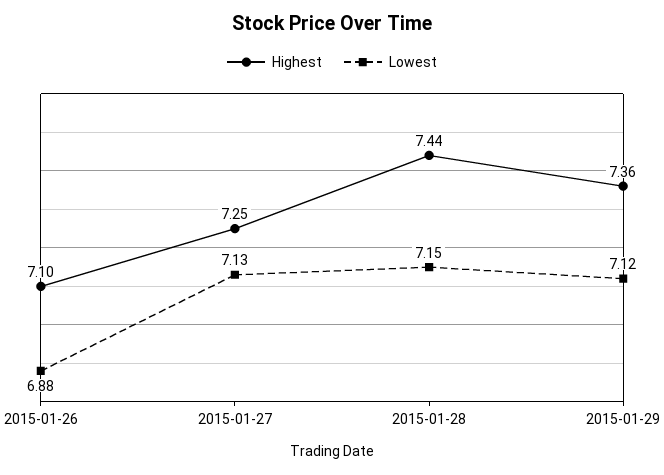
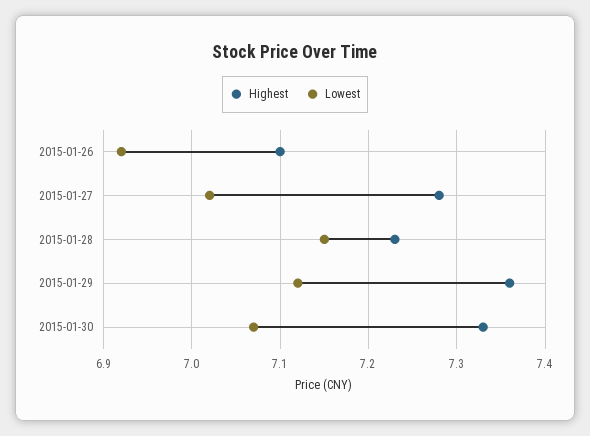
Lowest, 2015-01-26: 6.88 -> 6.92
Highest, 2015-01-27: 7.25 -> 7.28
Lowest, 2015-01-27: 7.13 -> 7.02
Highest, 2015-01-28: 7.44 -> 7.23
Highest, 2015-01-30: none -> 7.33
Lowest, 2015-01-30: none -> 7.07

